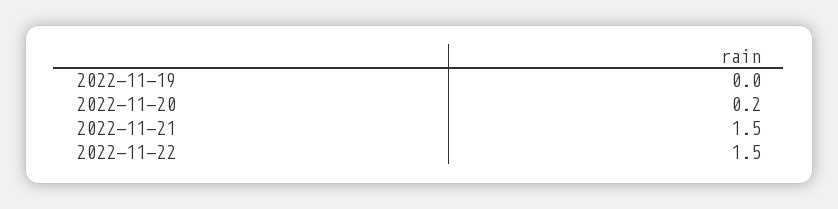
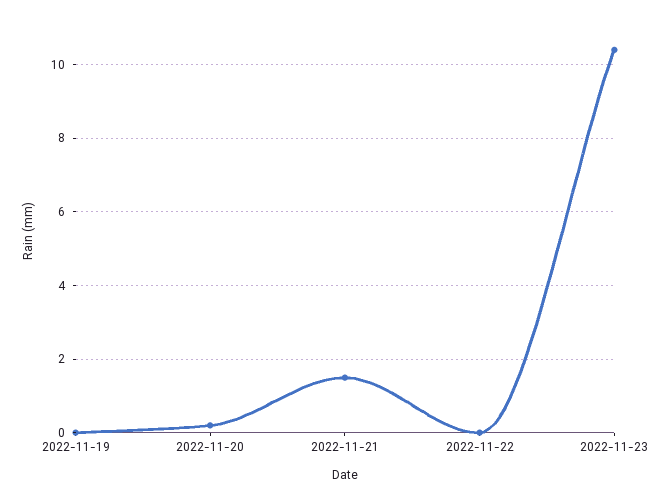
2022-11-22: 1.5 -> 0
2022-11-23: none -> 10.5

